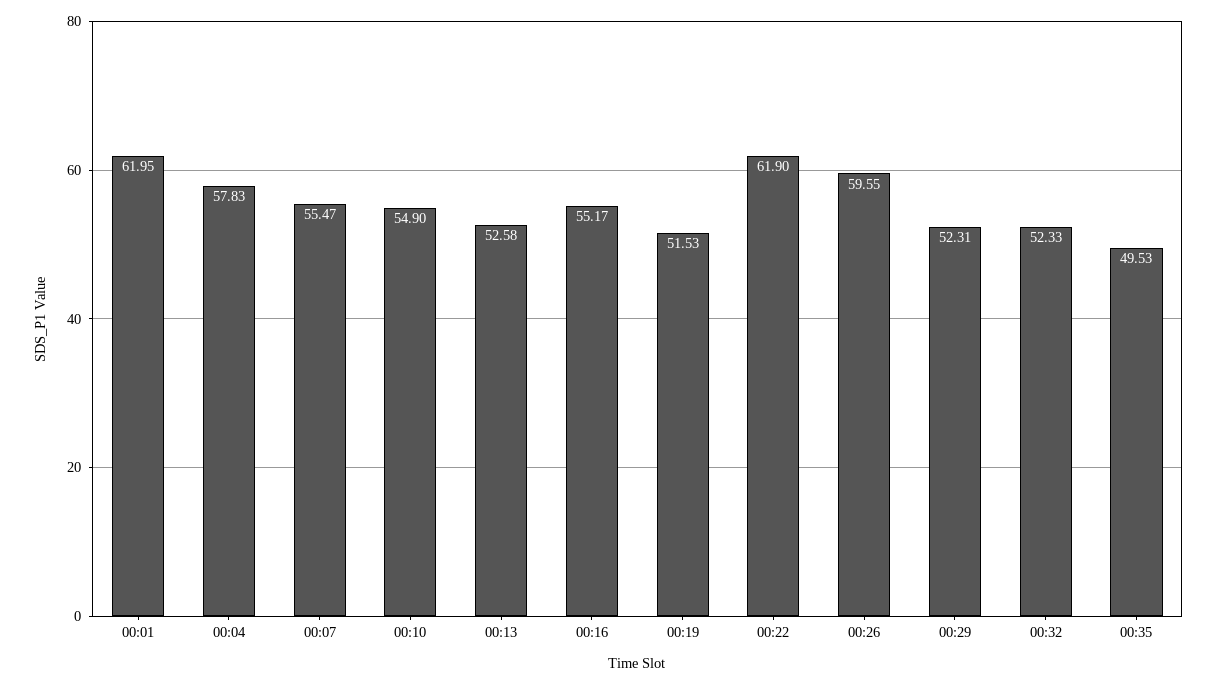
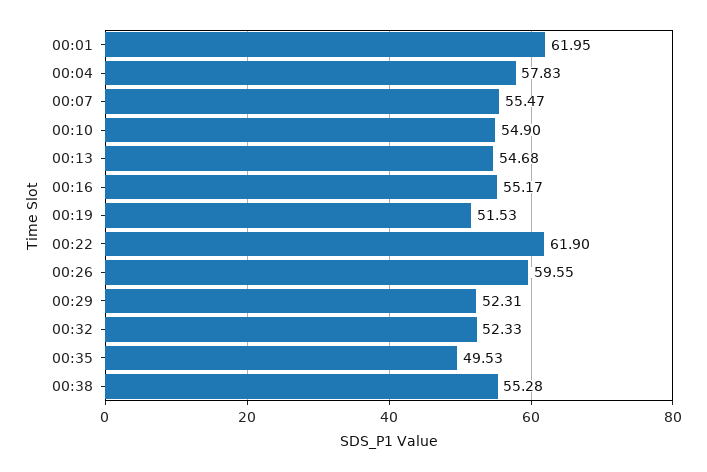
00:13: 52.58 -> 54.68
00:38: none -> 55.28

